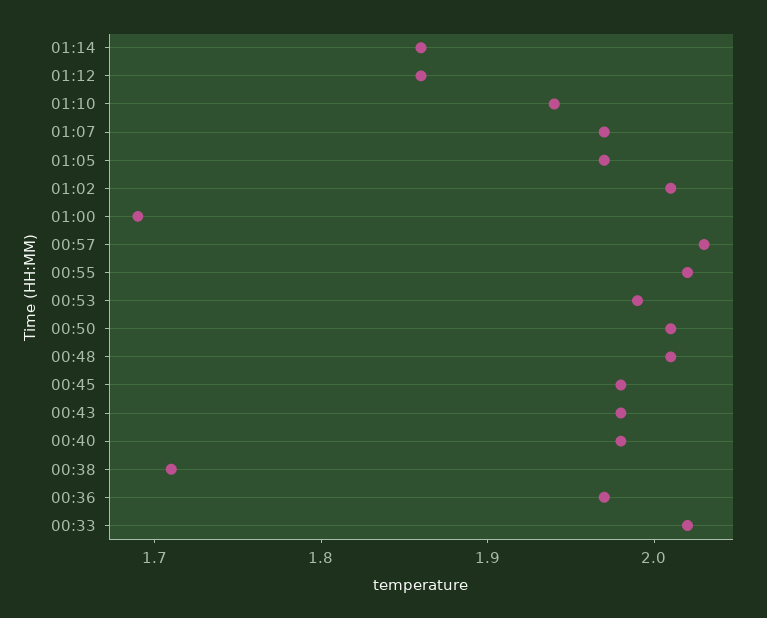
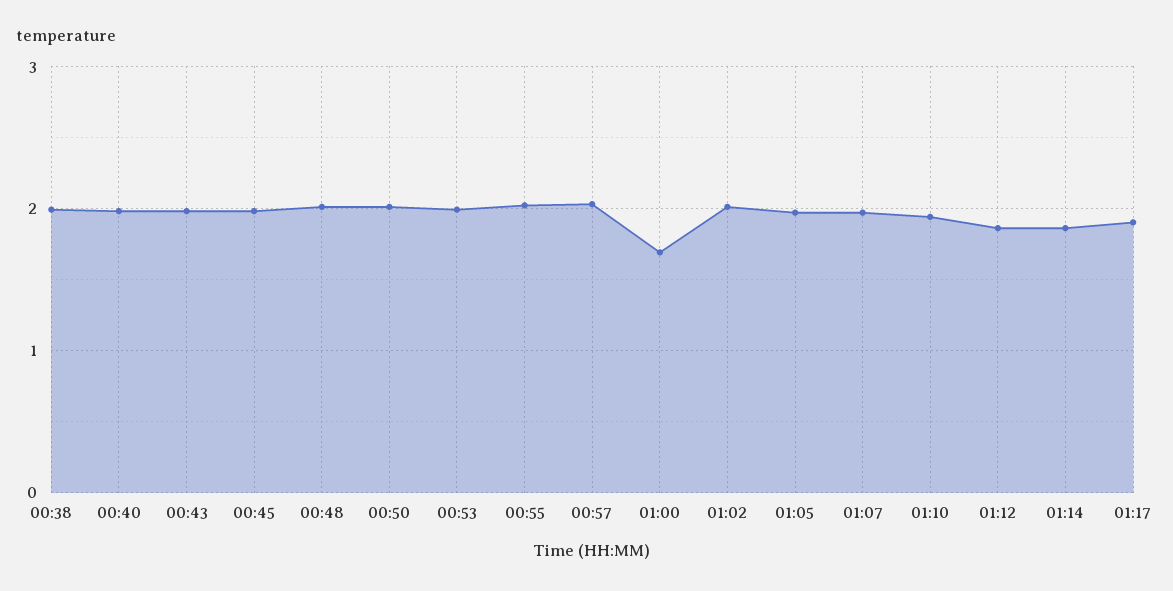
00:38: 1.71 -> 2
00:36: 1.97 -> none
00:33: 2.02 -> none
01:17: none -> 1.9

